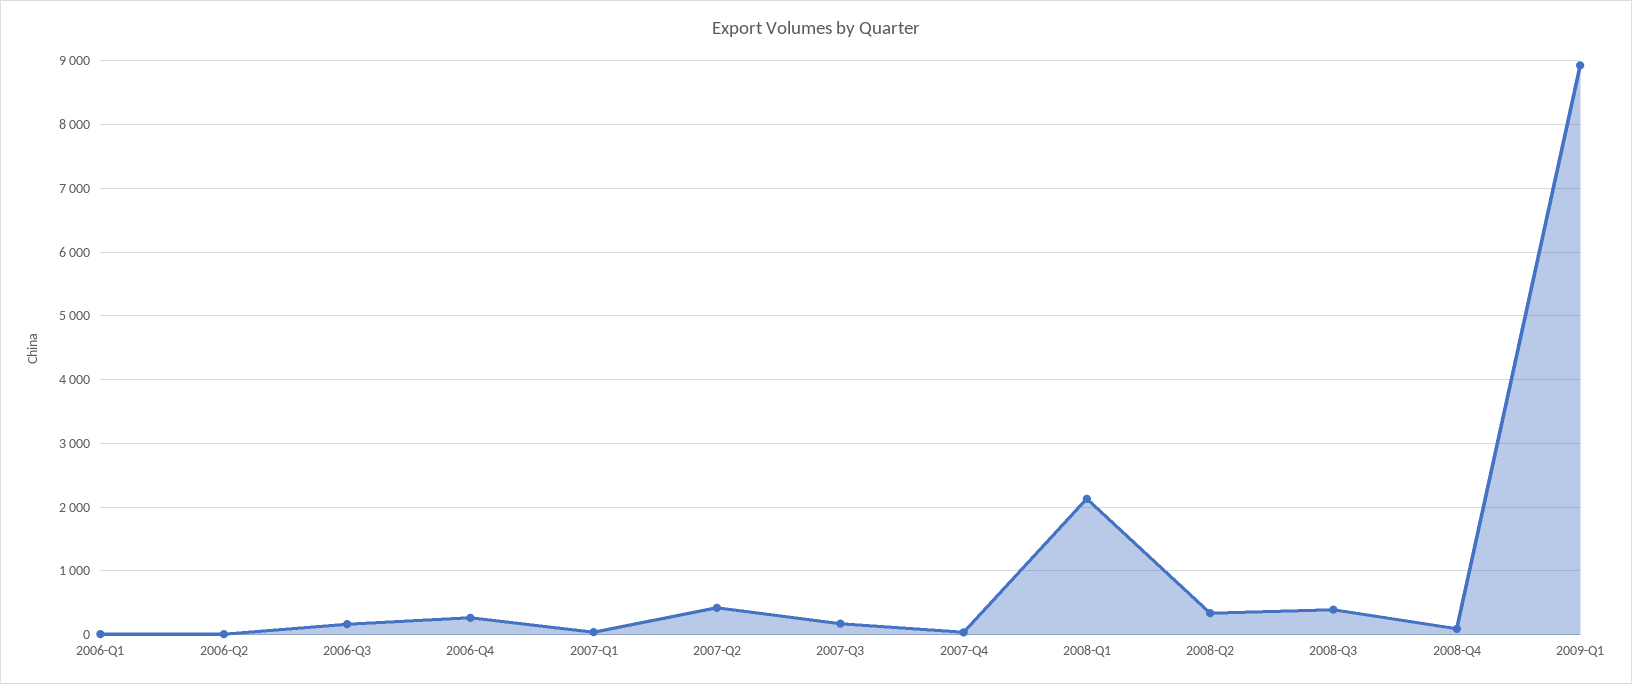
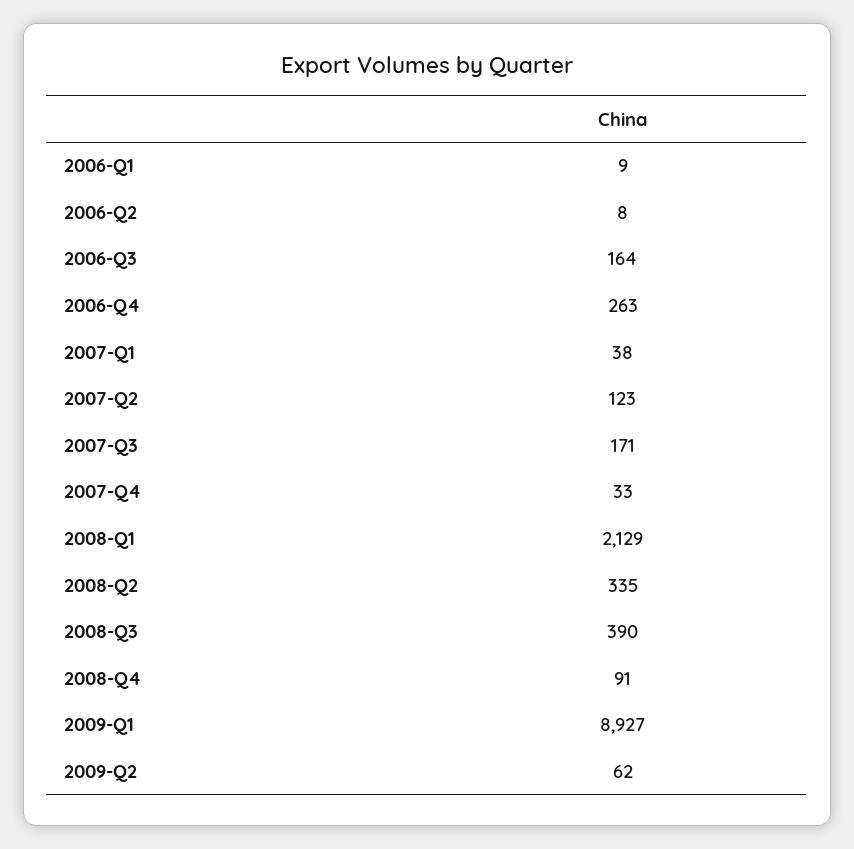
2007-Q2: 400 -> 123
2009-Q2: none -> 62

